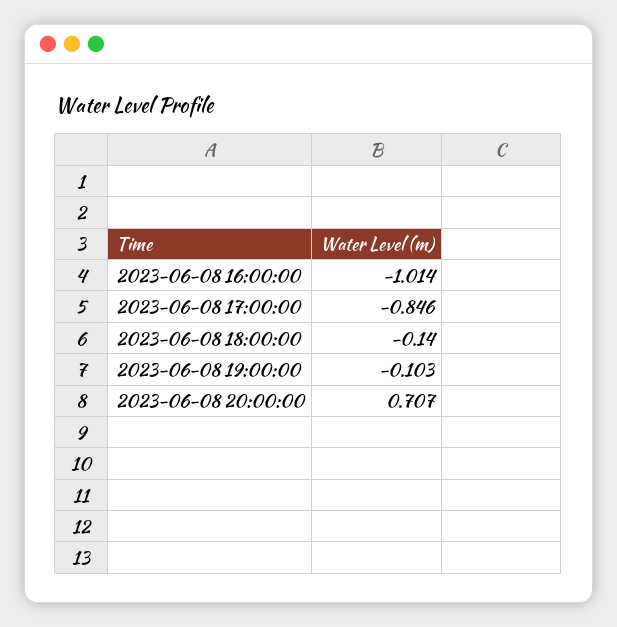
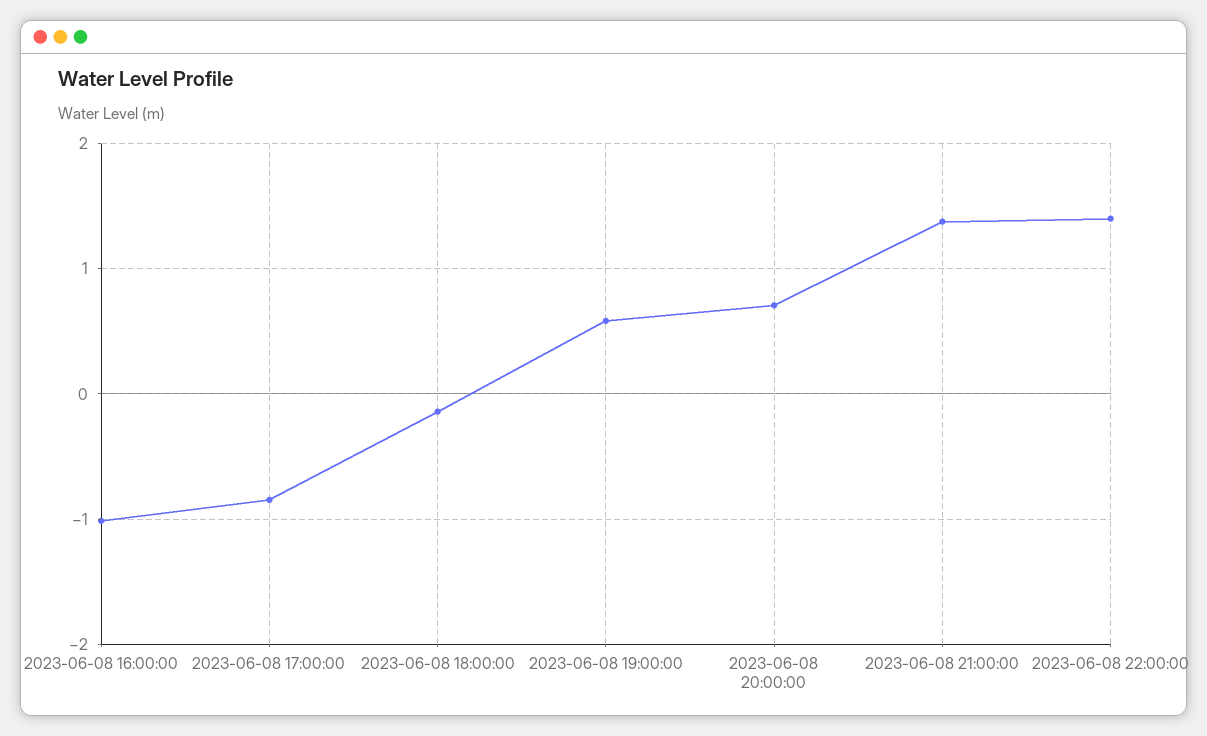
2023-06-08 19:00:00: -0.103 -> 0.6
2023-06-08 21:00:00: none -> 1.4
2023-06-08 22:00:00: none -> 1.4

